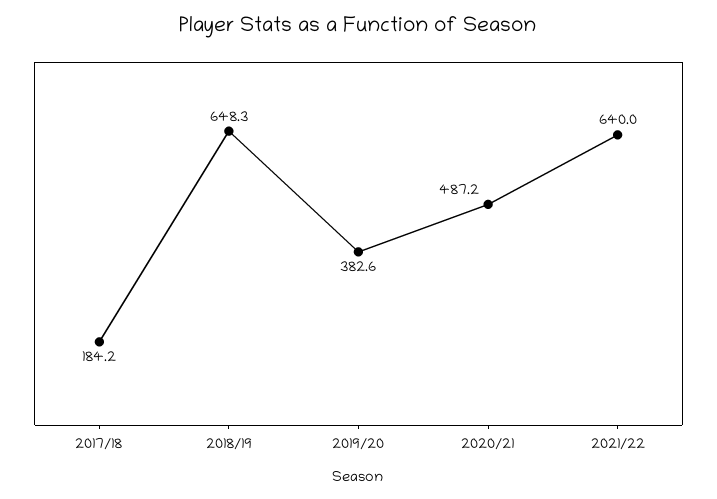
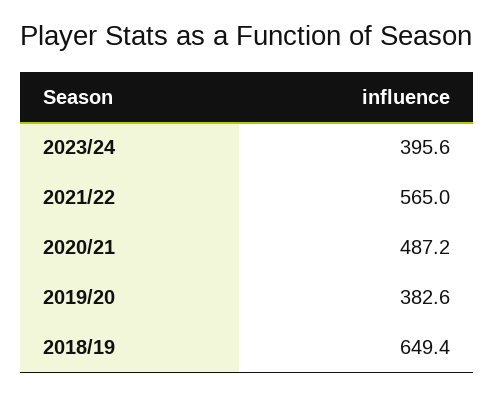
2017/18: 184.2 -> none
2018/19: 648.3 -> 649.4
2021/22: 640 -> 565
2023/24: none -> 395.6

